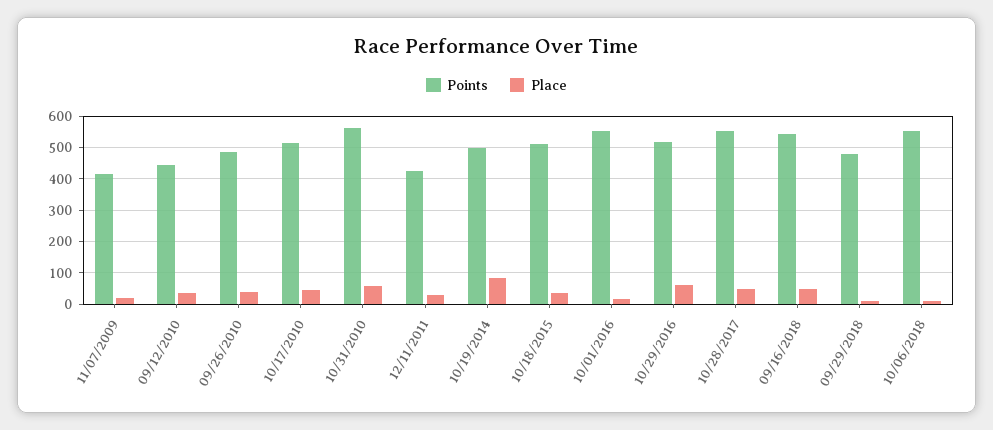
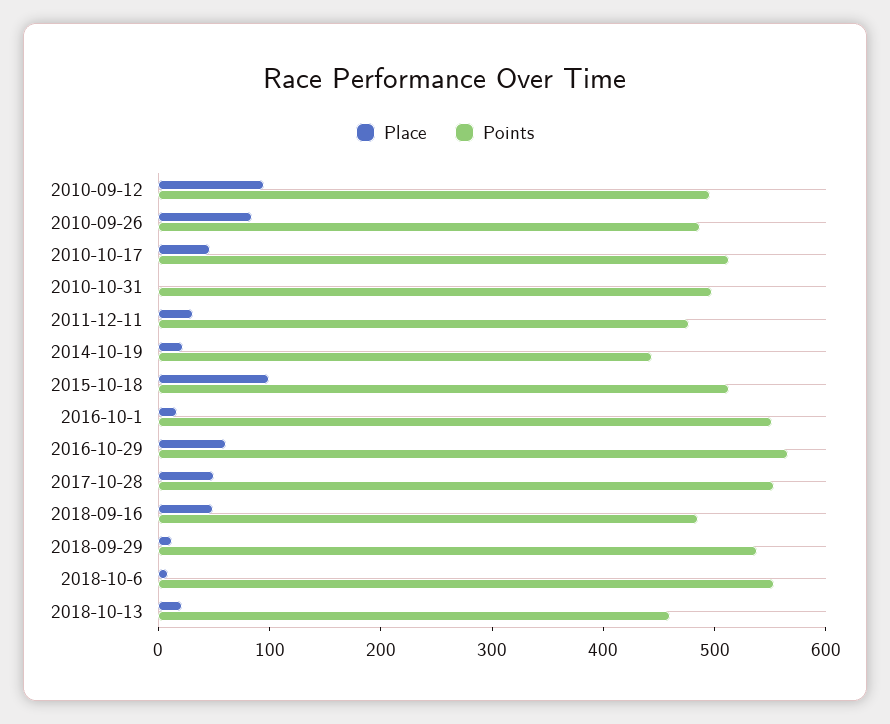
Points, 11/07/2009: 420 -> none
Place, 11/07/2009: 20 -> none
Points, 09/12/2010: 440 -> 500
Place, 09/12/2010: 40 -> 100
Place, 09/26/2010: 40 -> 80
Points, 10/31/2010: 560 -> 500
Place, 10/31/2010: 60 -> 0
Points, 12/11/2011: 420 -> 480
Points, 10/19/2014: 500 -> 440
Place, 10/19/2014: 80 -> 20
Place, 10/18/2015: 40 -> 100
Points, 10/29/2016: 520 -> 560
Points, 09/16/2018: 540 -> 480
Points, 09/29/2018: 480 -> 540
Place, 2018-10-13: none -> 20
Points, 2018-10-13: none -> 460

